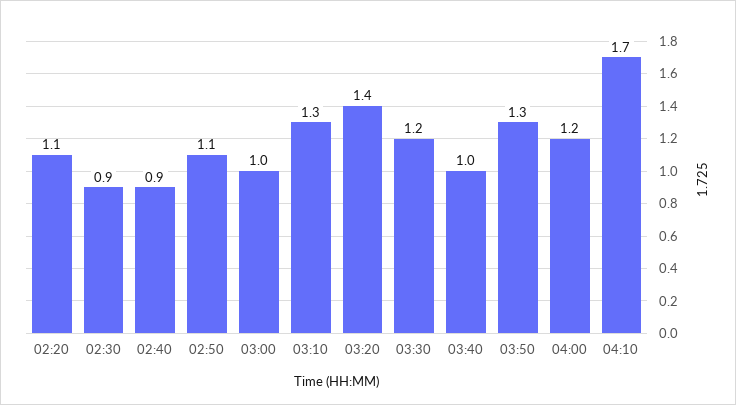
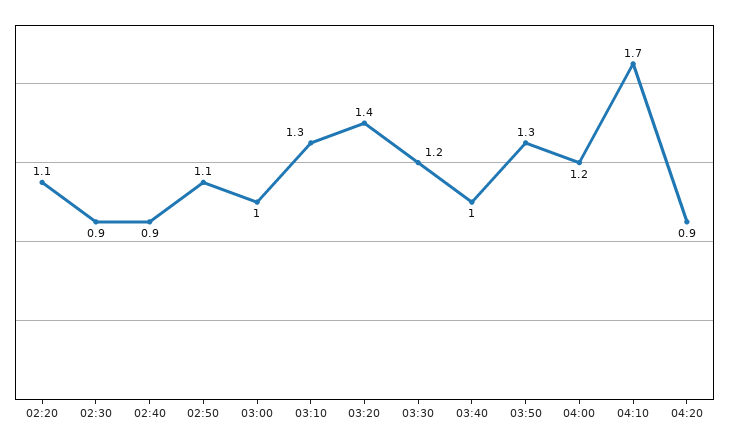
04:20: none -> 0.9

